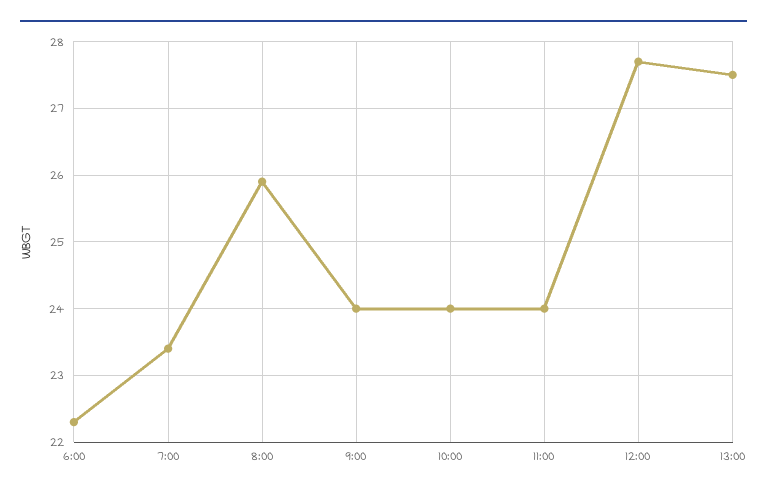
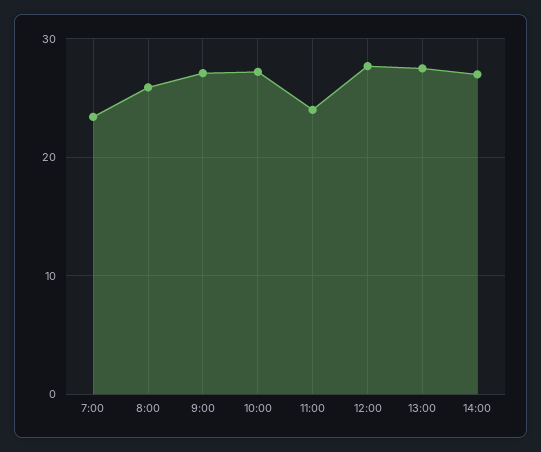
6:00: 22.3 -> none
9:00: 24 -> 27
10:00: 24 -> 27
14:00: none -> 27

